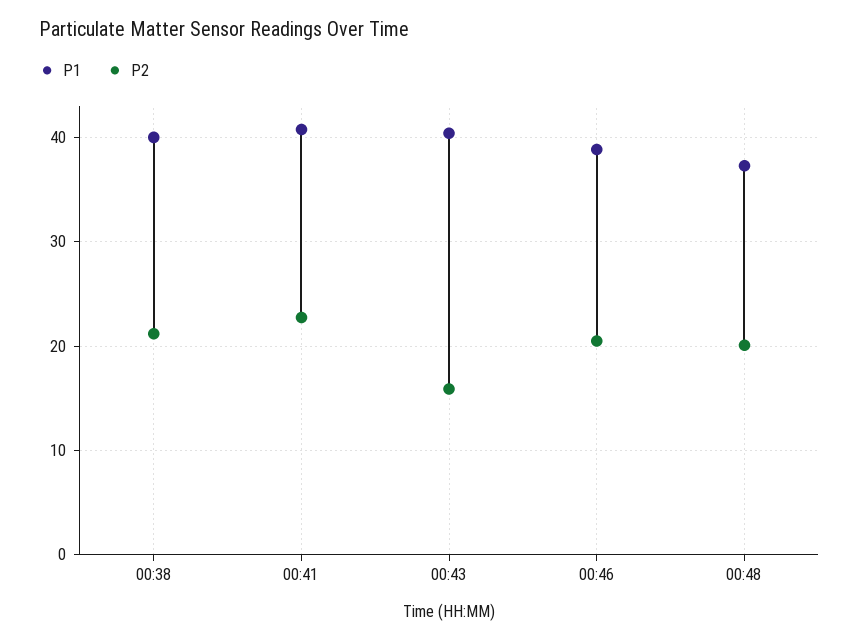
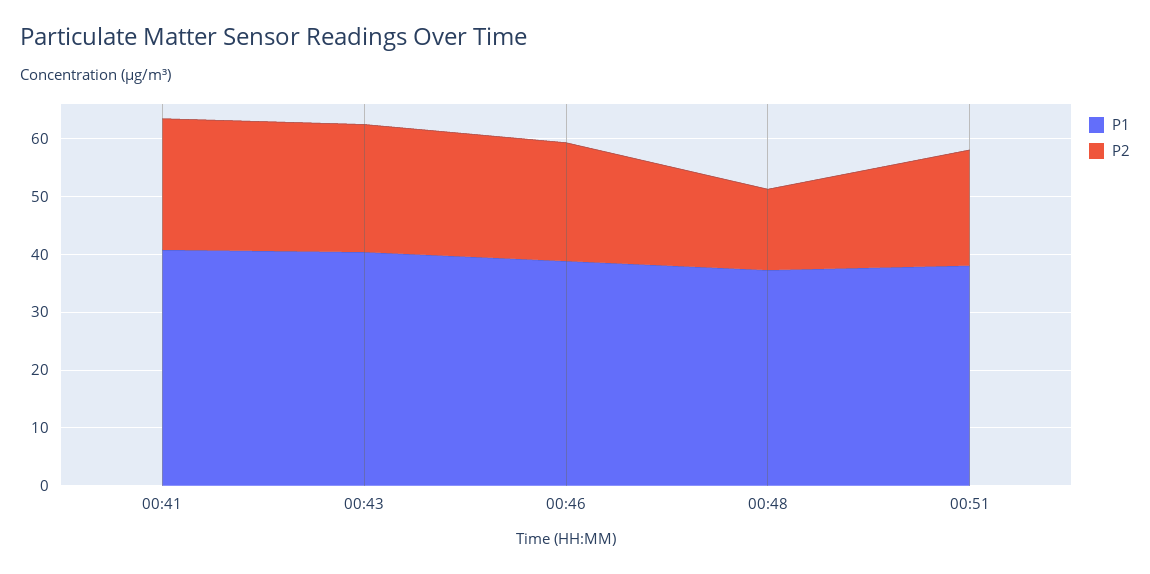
P1, 00:38: 40 -> none
P2, 00:38: 21 -> none
P2, 00:43: 16 -> 22
P2, 00:48: 20 -> 14
P1, 00:51: none -> 38
P2, 00:51: none -> 20

